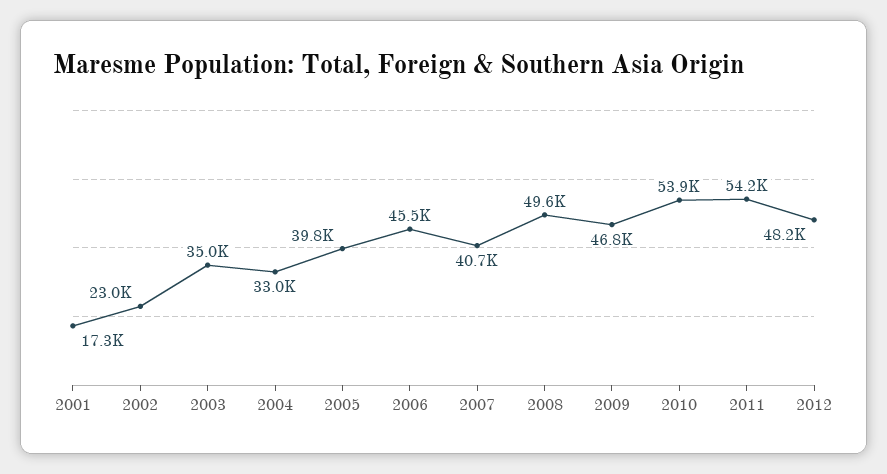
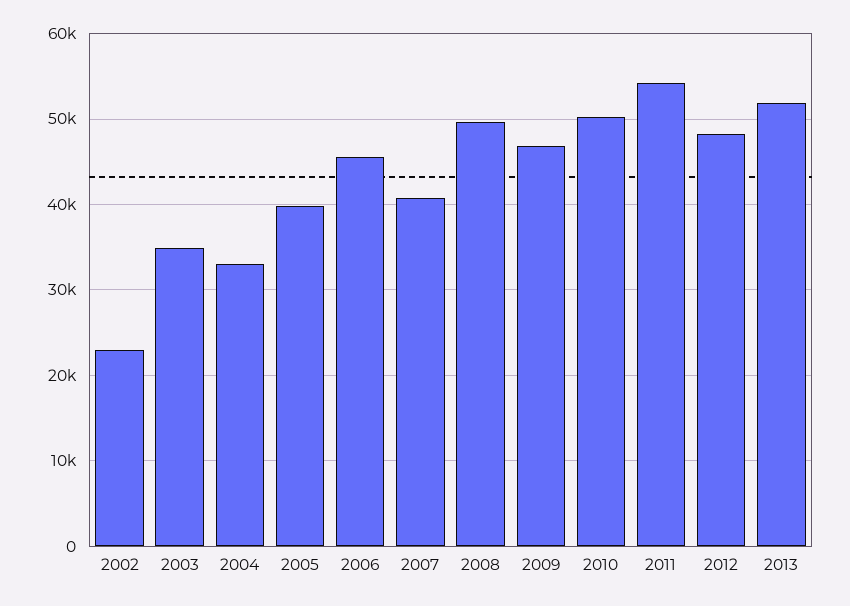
2001: 17300 -> none
2010: 53900 -> 50000
2013: none -> 52000

